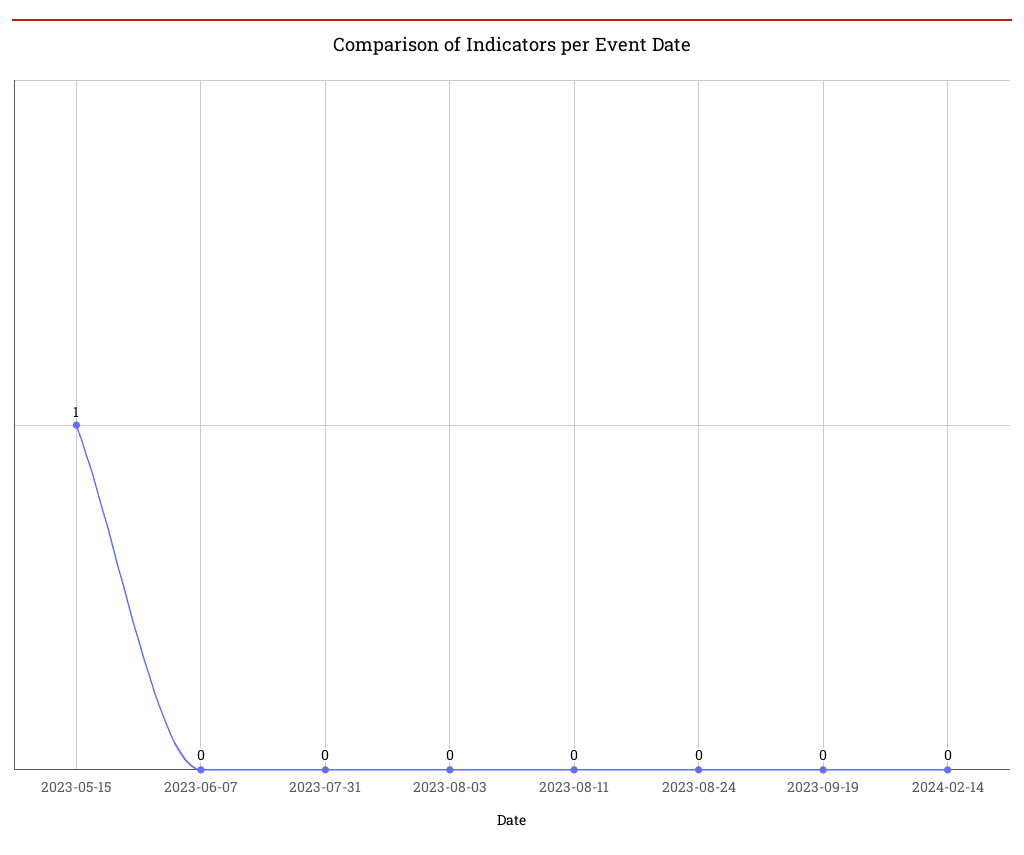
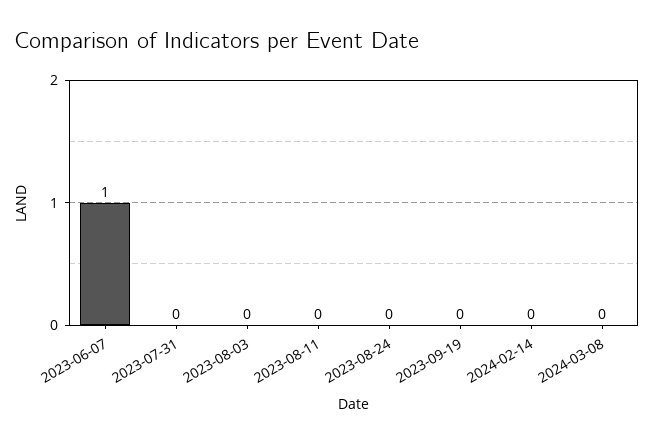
2023-05-15: 1 -> none
2023-06-07: 0 -> 1
2024-03-08: none -> 0

